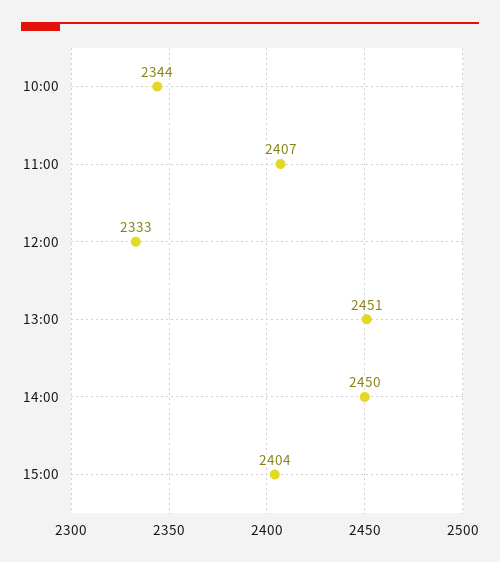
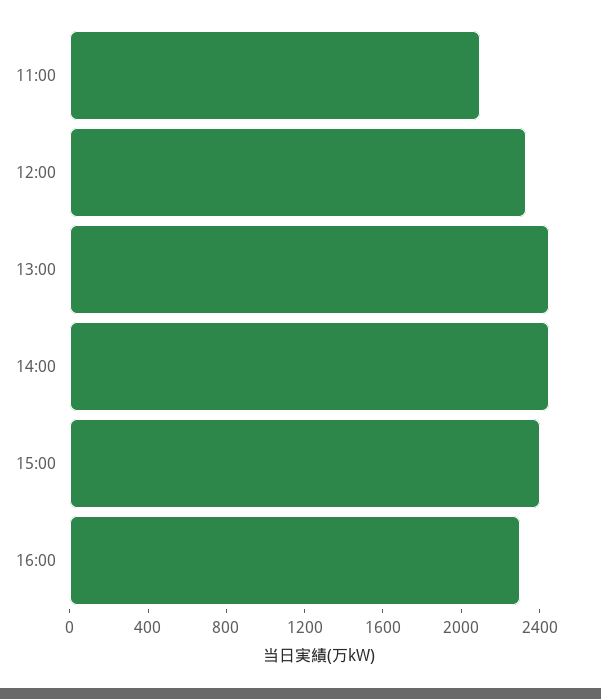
10:00: 2344 -> none
11:00: 2407 -> 2100
16:00: none -> 2300

